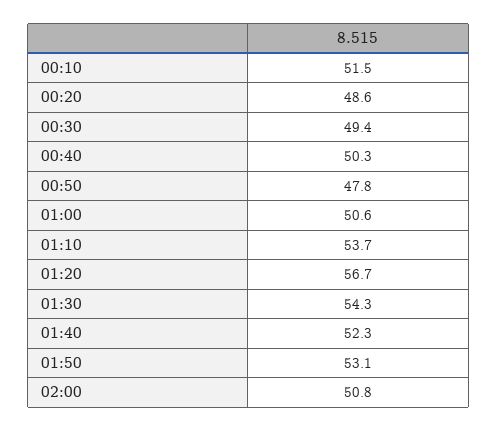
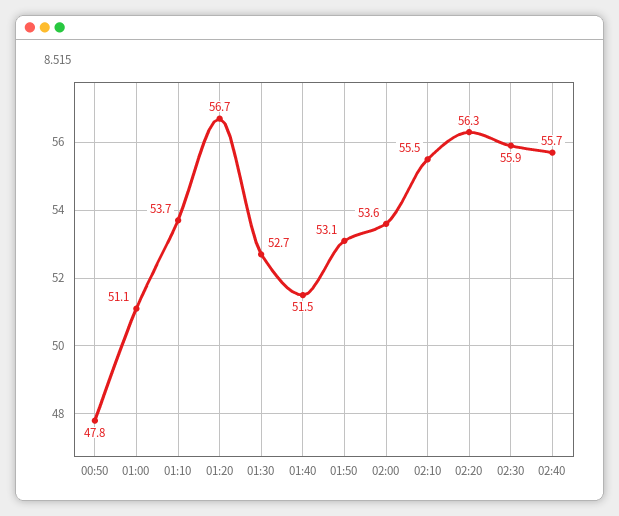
00:10: 51.5 -> none
00:20: 48.6 -> none
00:30: 49.4 -> none
00:40: 50.3 -> none
01:00: 50.6 -> 51.1
01:30: 54.3 -> 52.7
01:40: 52.3 -> 51.5
02:00: 50.8 -> 53.6
02:10: none -> 55.5
02:20: none -> 56.3
02:30: none -> 55.9
02:40: none -> 55.7

